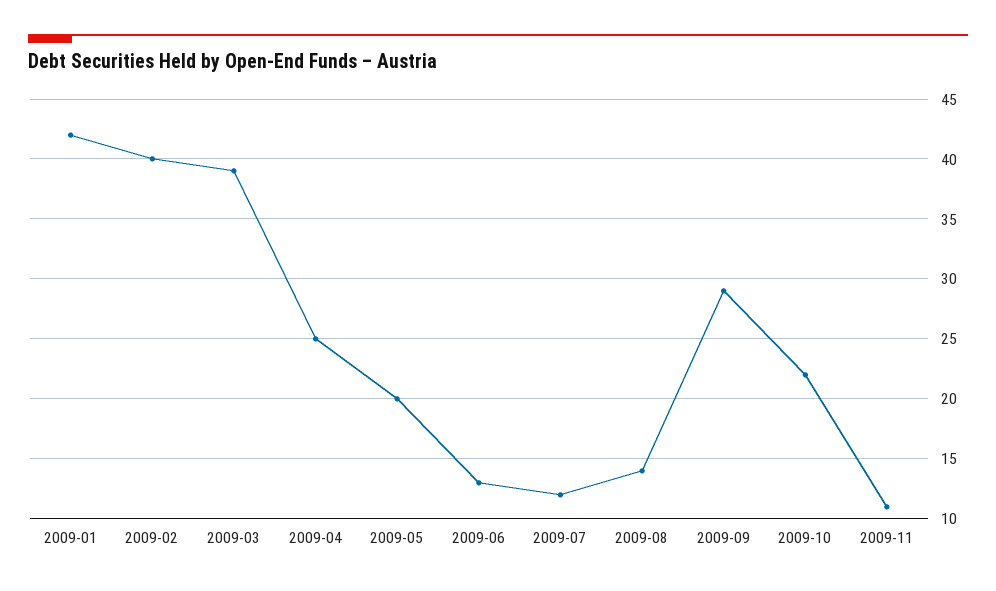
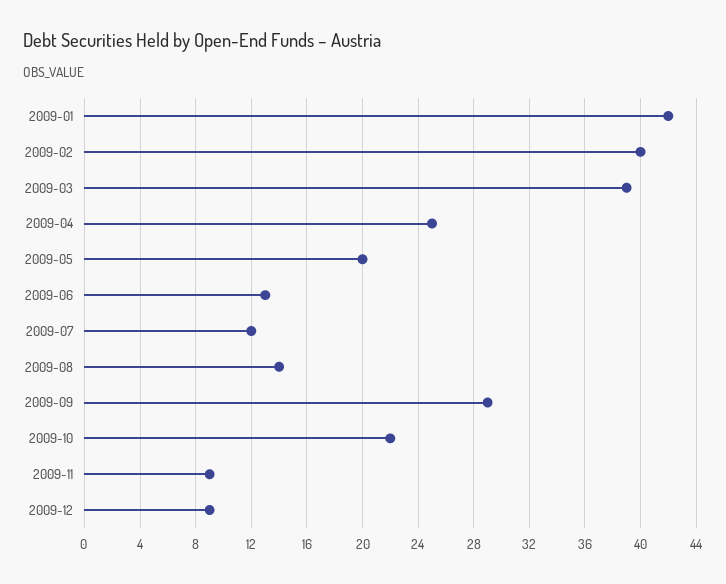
2009-11: 11 -> 9
2009-12: none -> 9

